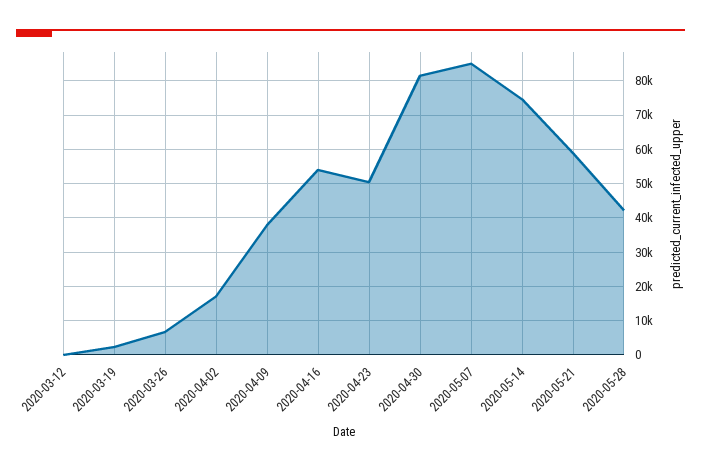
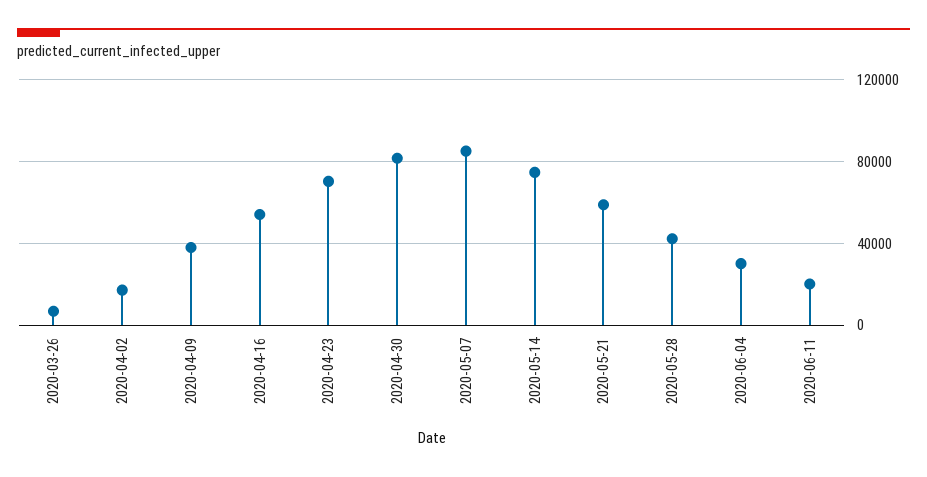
2020-03-12: 0 -> none
2020-03-19: 2000 -> none
2020-04-23: 50000 -> 70000
2020-06-04: none -> 30000
2020-06-11: none -> 20000

